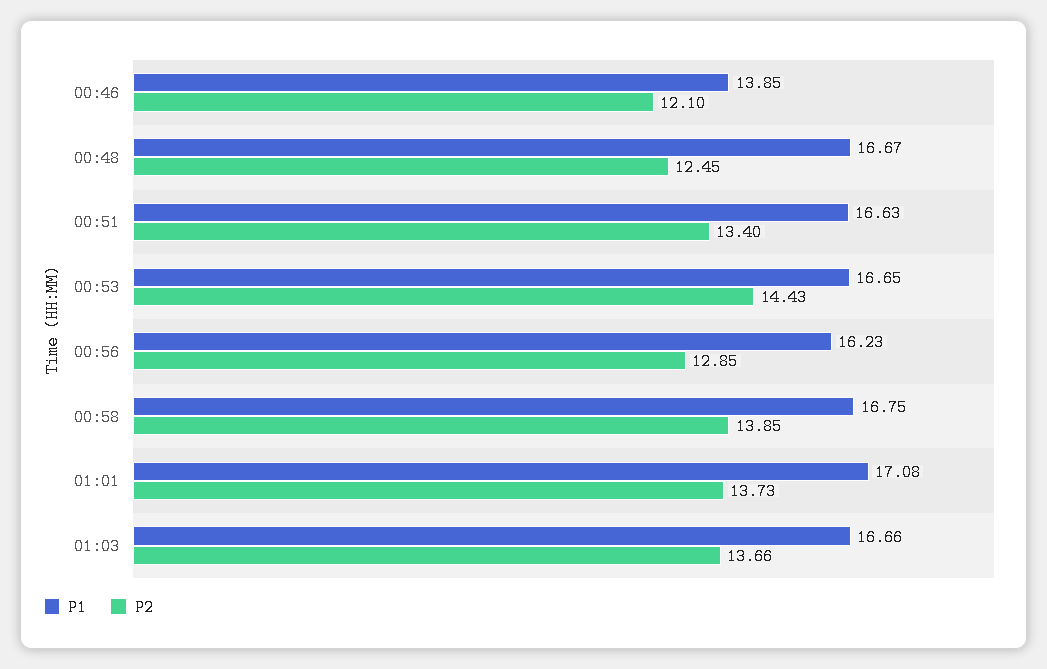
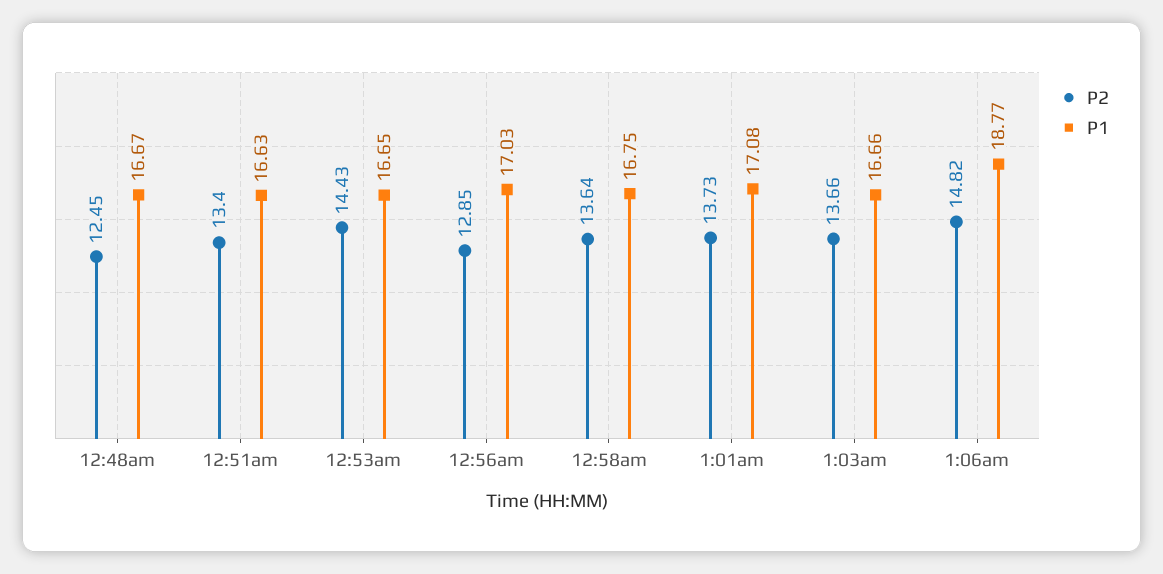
P1, 00:46: 13.85 -> none
P2, 00:46: 12.1 -> none
P1, 00:56: 16.23 -> 17.03
P2, 00:58: 13.85 -> 13.64
P2, 1:06am: none -> 14.82
P1, 1:06am: none -> 18.77

